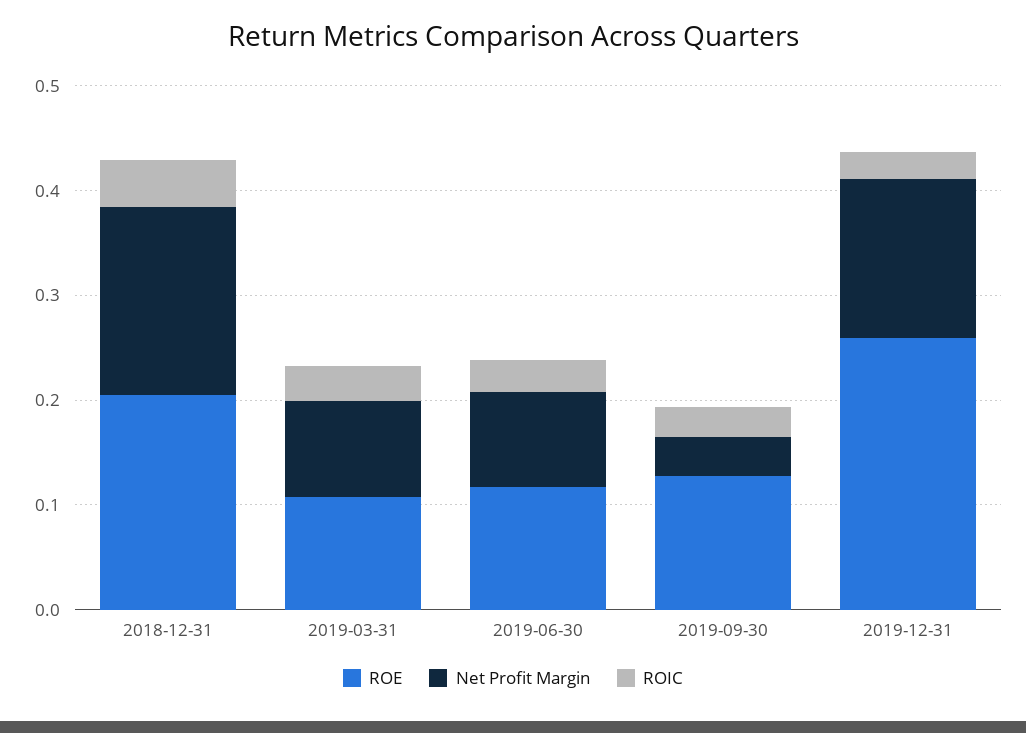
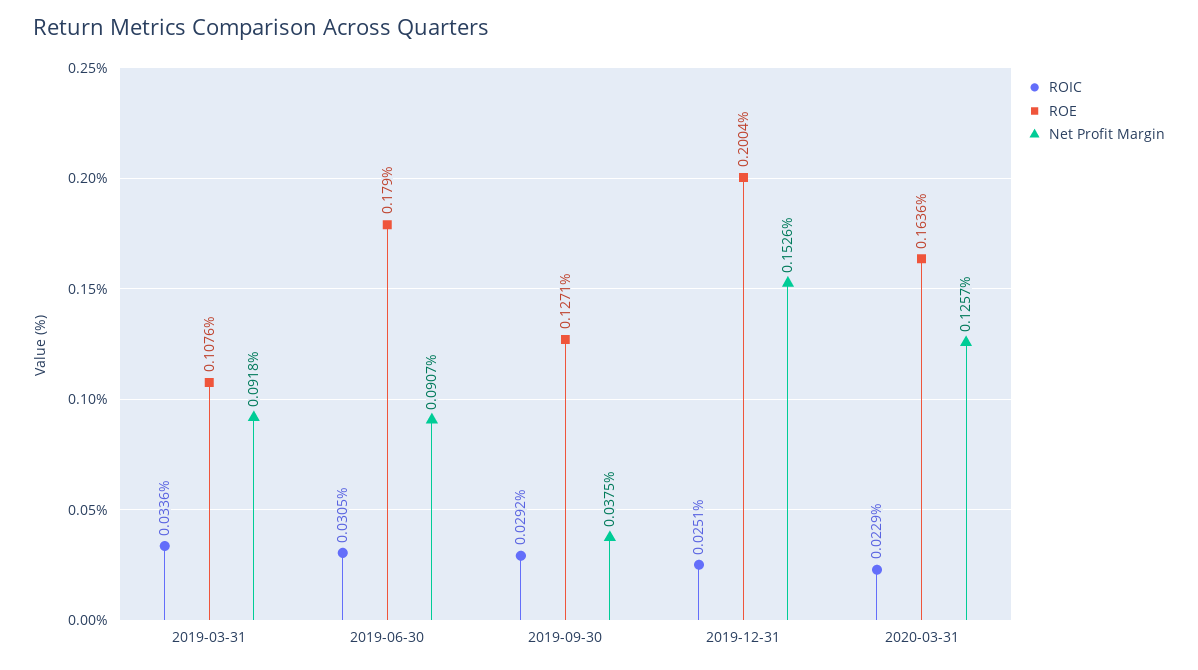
ROE, 2018-12-31: 0.2 -> none
Net Profit Margin, 2018-12-31: 0.18 -> none
ROIC, 2018-12-31: 0.04 -> none
ROE, 2019-06-30: 0.12 -> 0.179
ROE, 2019-12-31: 0.26 -> 0.2004
ROIC, 2020-03-31: none -> 0.0229
ROE, 2020-03-31: none -> 0.1636
Net Profit Margin, 2020-03-31: none -> 0.1257

